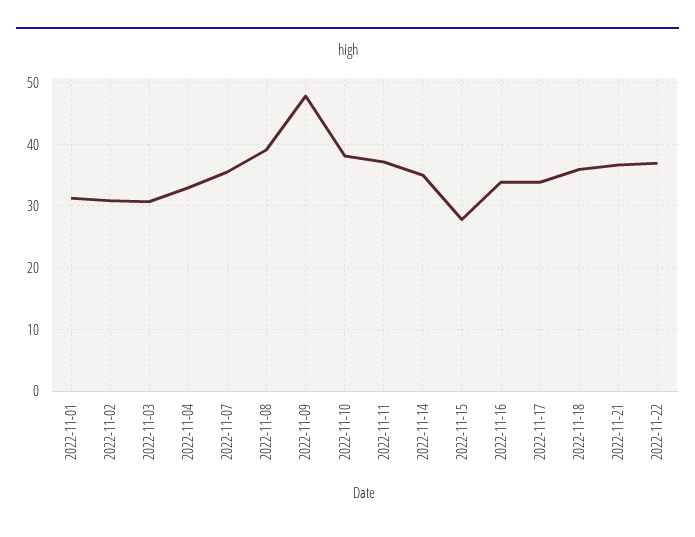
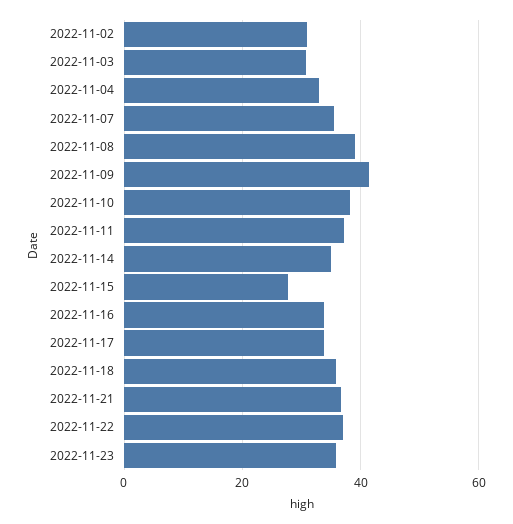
2022-11-01: 31 -> none
2022-11-09: 48 -> 42
2022-11-23: none -> 36

